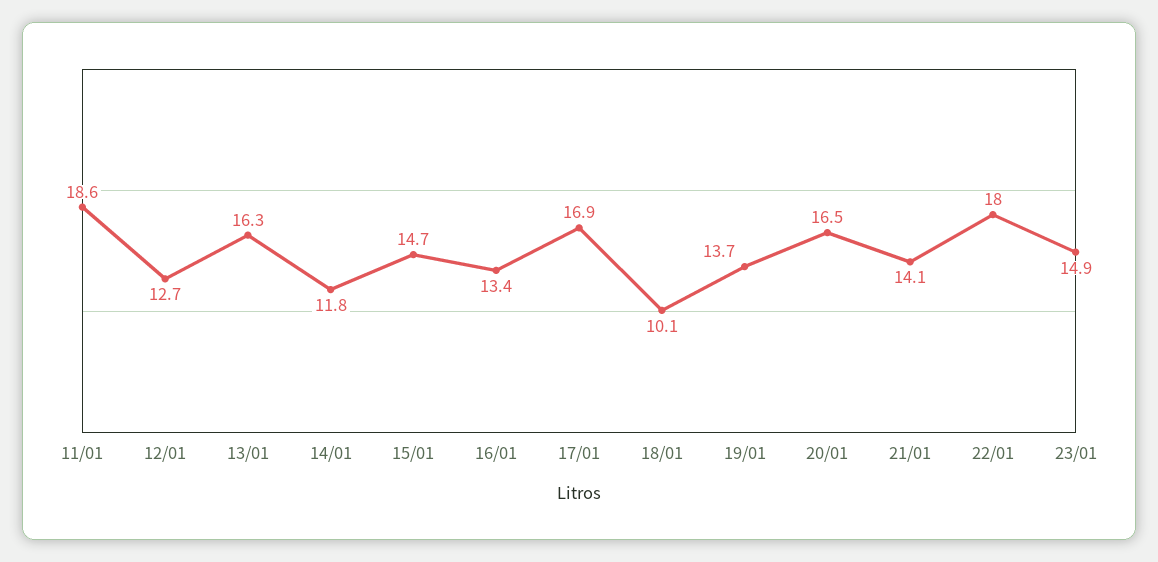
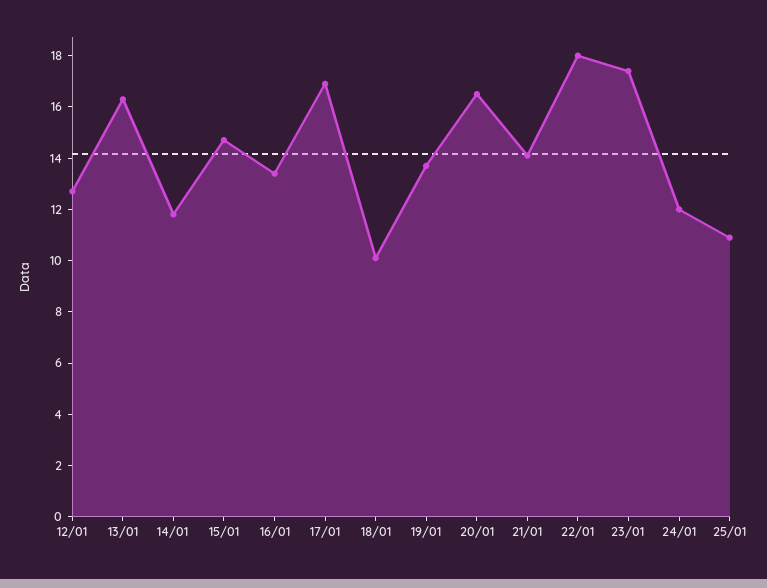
11/01: 18.6 -> none
23/01: 14.9 -> 17.5
24/01: none -> 12
25/01: none -> 11

